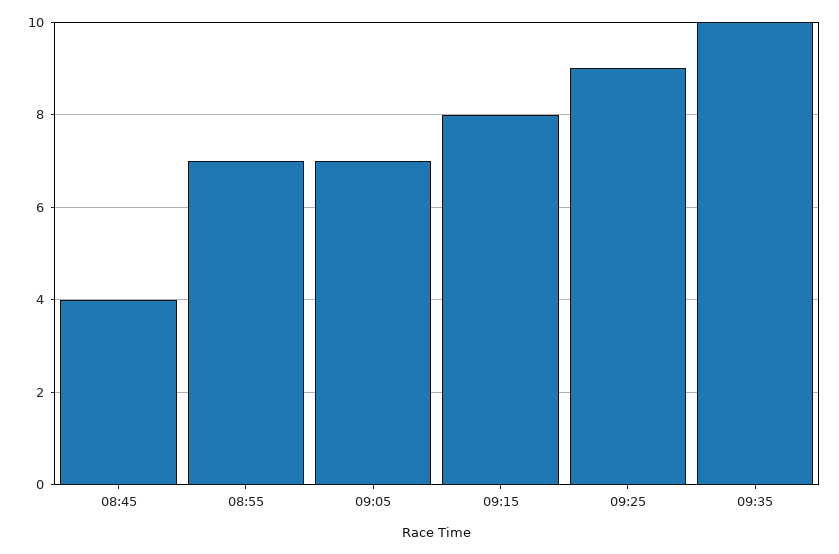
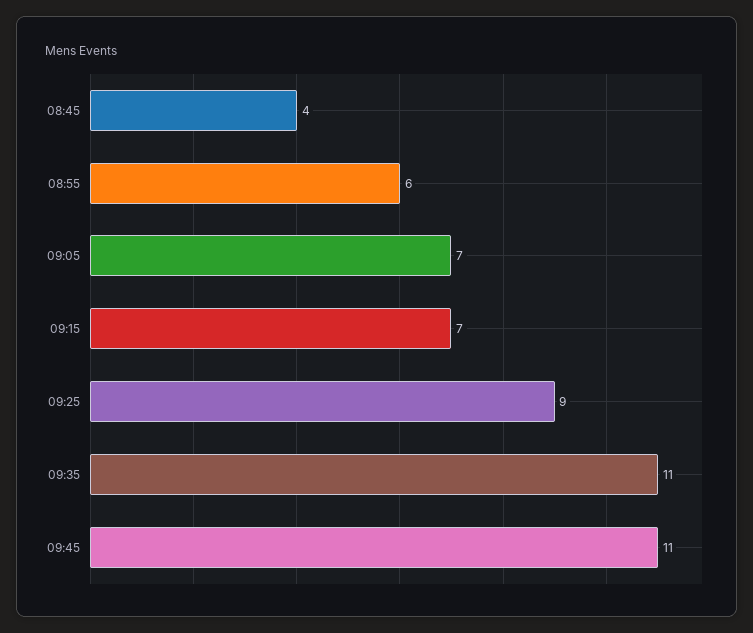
08:55: 7 -> 6
09:15: 8 -> 7
09:35: 10 -> 11
09:45: none -> 11

